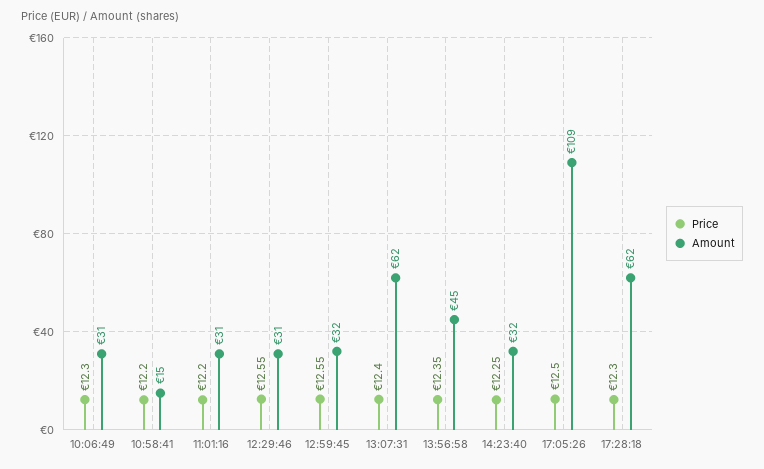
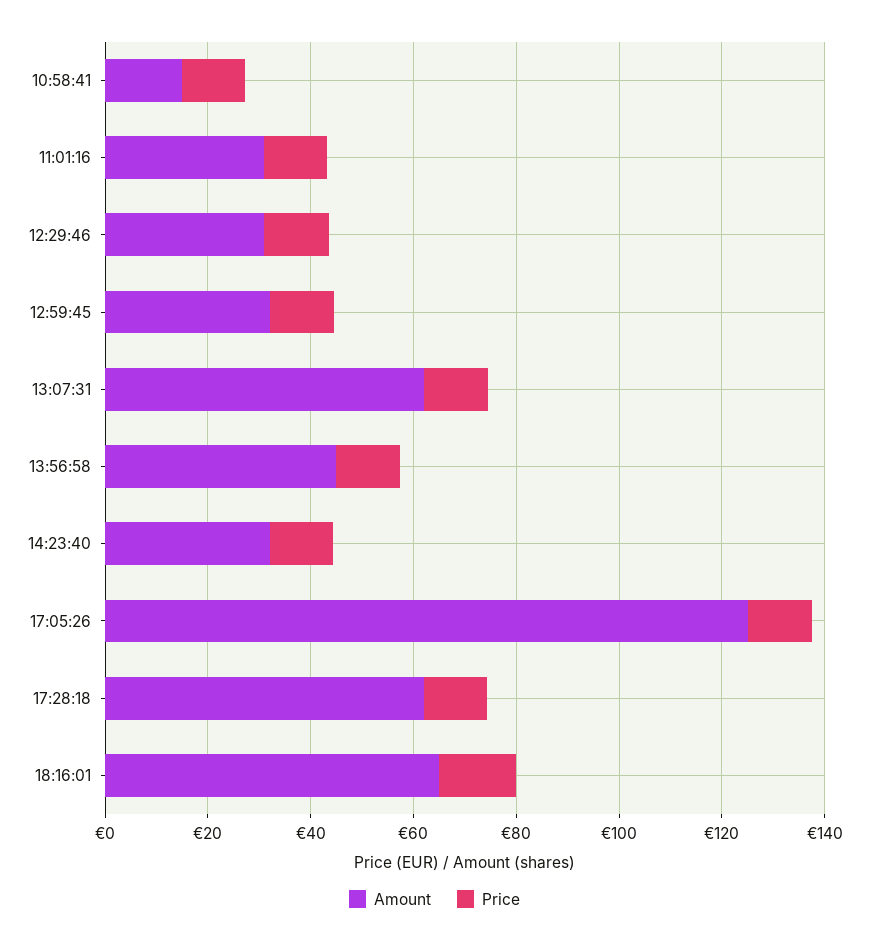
Price, 10:06:49: 12.3 -> none
Amount, 10:06:49: 31 -> none
Amount, 17:05:26: 109 -> 125
Amount, 18:16:01: none -> 65
Price, 18:16:01: none -> 15

